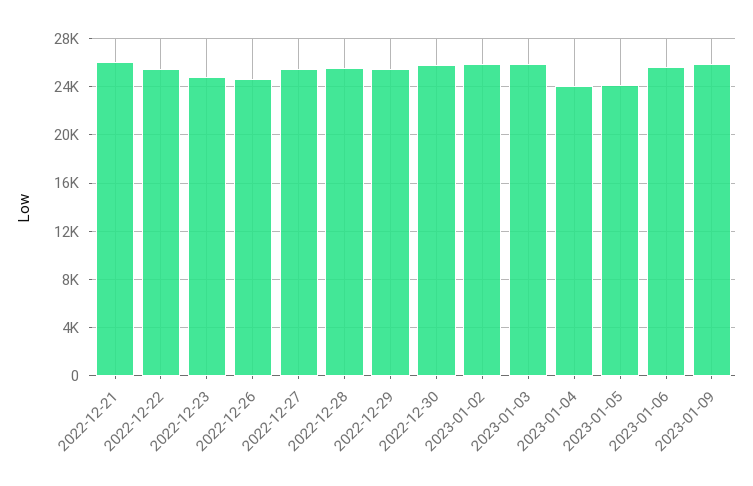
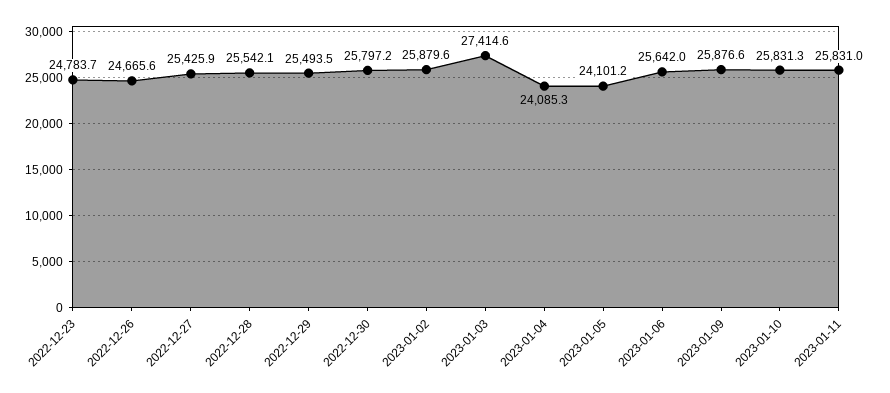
2022-12-21: 26000 -> none
2022-12-22: 25500 -> none
2023-01-03: 26000 -> 27414.6
2023-01-10: none -> 25831.3
2023-01-11: none -> 25831

